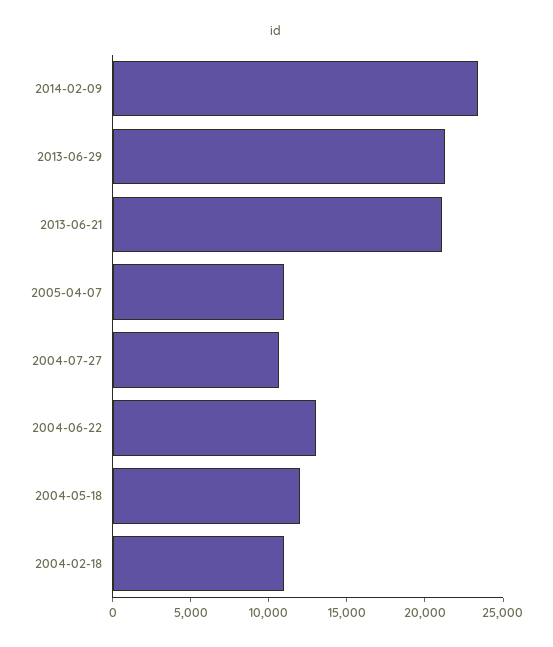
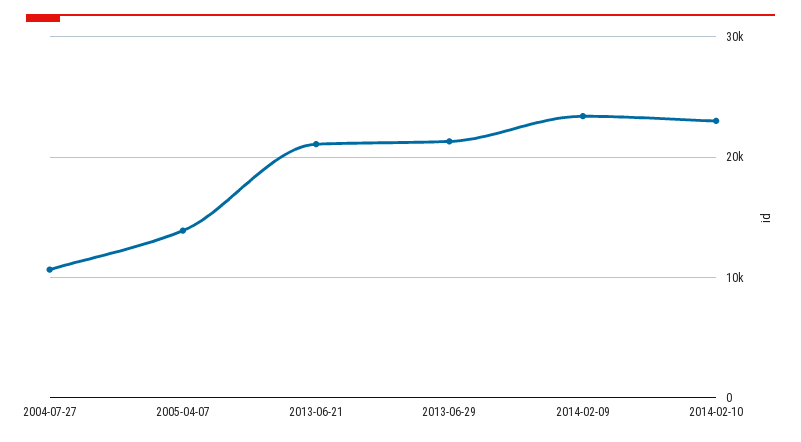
2005-04-07: 11000 -> 14000
2004-06-22: 13000 -> none
2004-05-18: 12000 -> none
2004-02-18: 11000 -> none
2014-02-10: none -> 23000

